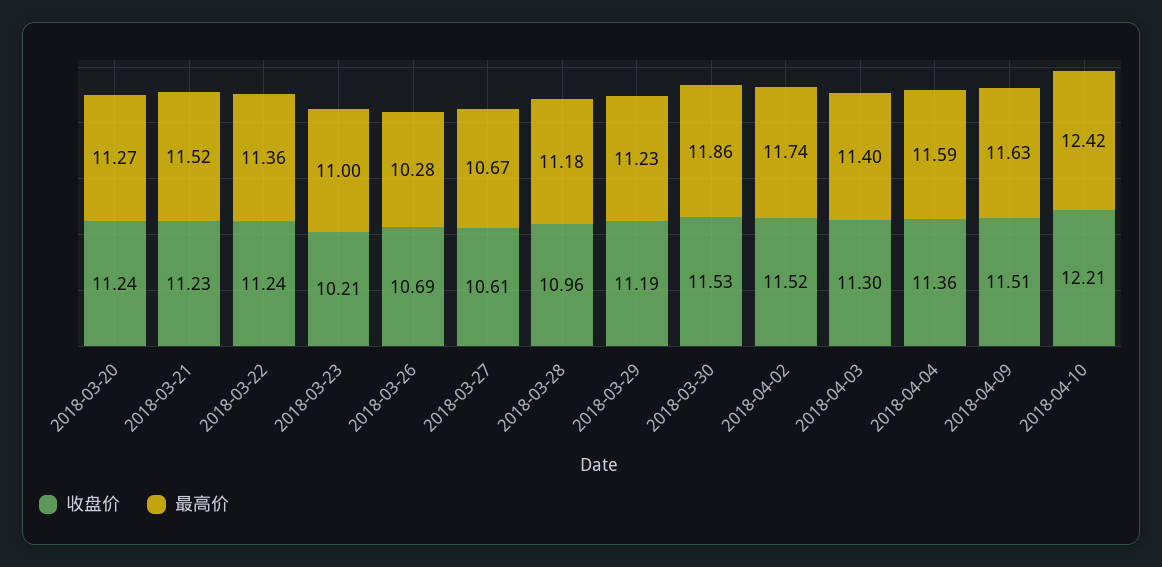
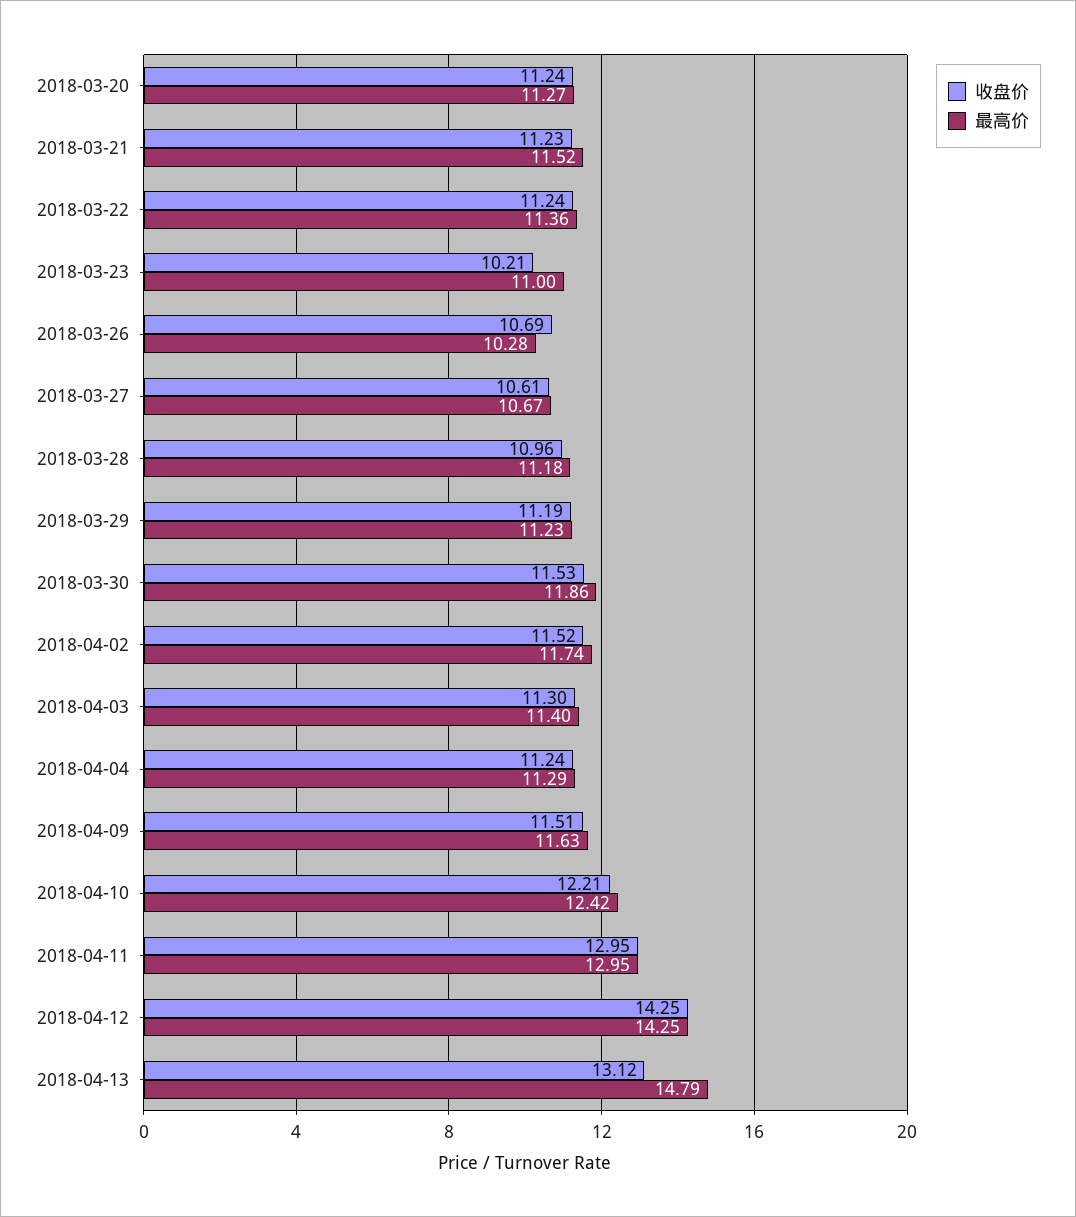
收盘价, 2018-04-04: 11.36 -> 11.24
最高价, 2018-04-04: 11.59 -> 11.29
收盘价, 2018-04-11: none -> 12.95
最高价, 2018-04-11: none -> 12.95
收盘价, 2018-04-12: none -> 14.25
最高价, 2018-04-12: none -> 14.25
收盘价, 2018-04-13: none -> 13.12
最高价, 2018-04-13: none -> 14.79

